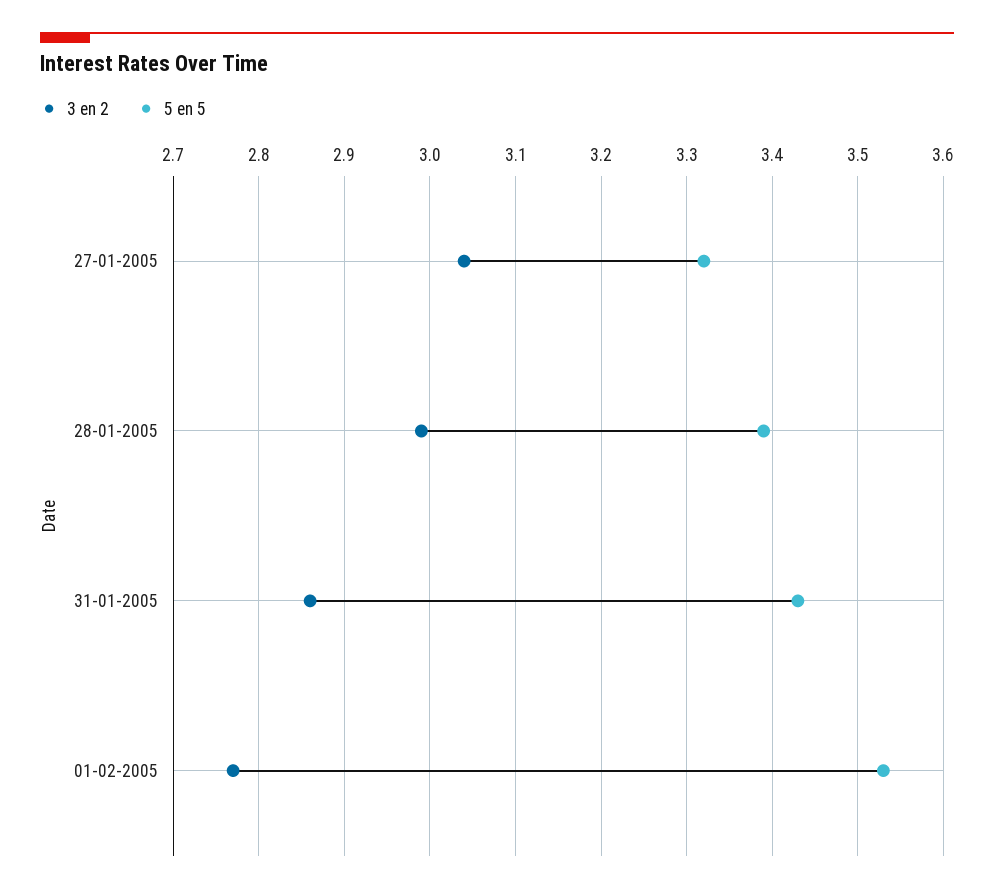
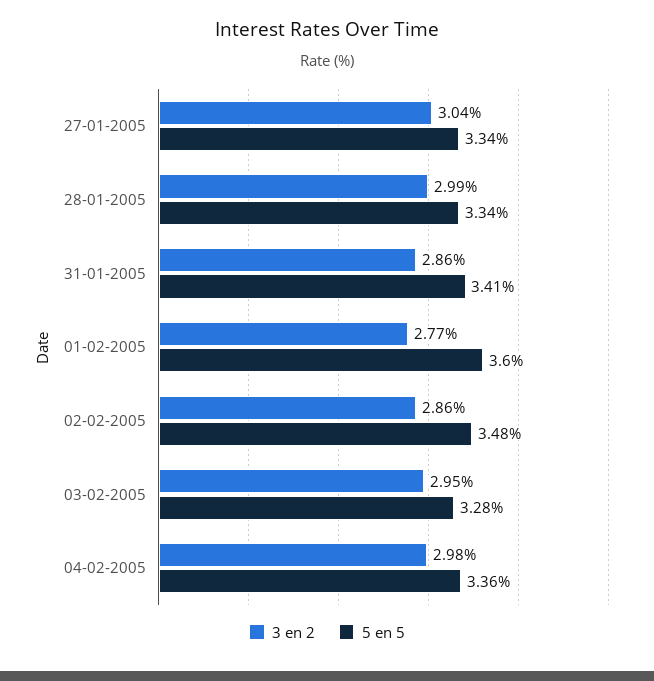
5 en 5, 27-01-2005: 3.32 -> 3.34
5 en 5, 28-01-2005: 3.39 -> 3.34
5 en 5, 31-01-2005: 3.43 -> 3.41
5 en 5, 01-02-2005: 3.53 -> 3.6
3 en 2, 02-02-2005: none -> 2.86
5 en 5, 02-02-2005: none -> 3.48
3 en 2, 03-02-2005: none -> 2.95
5 en 5, 03-02-2005: none -> 3.28
3 en 2, 04-02-2005: none -> 2.98
5 en 5, 04-02-2005: none -> 3.36

